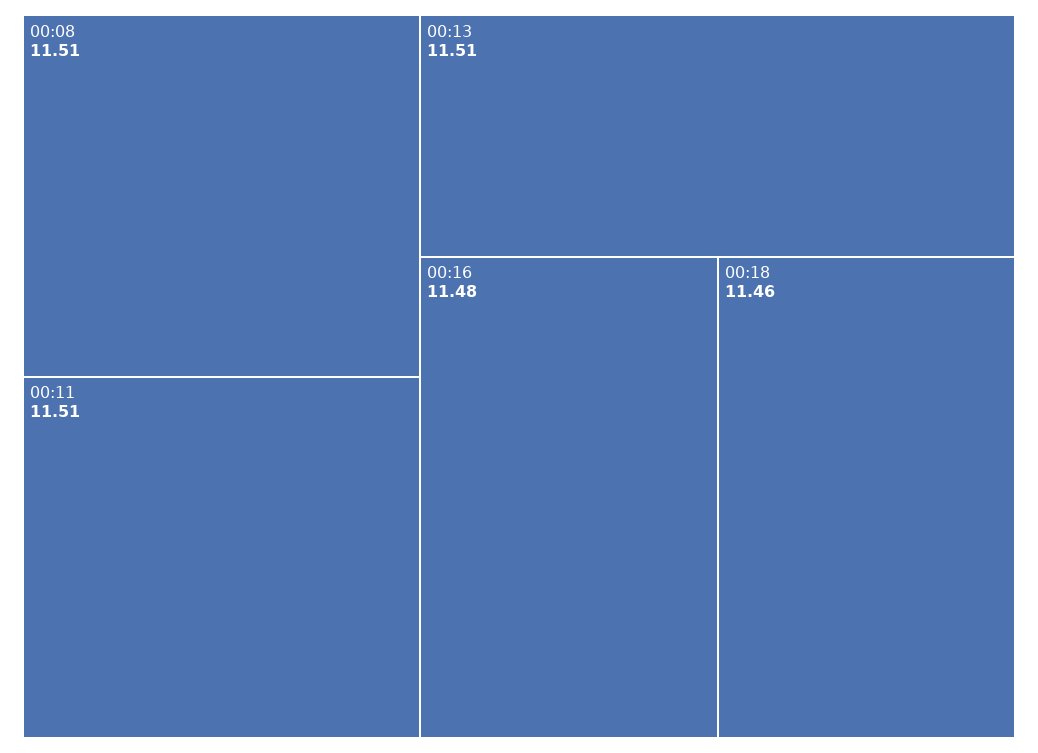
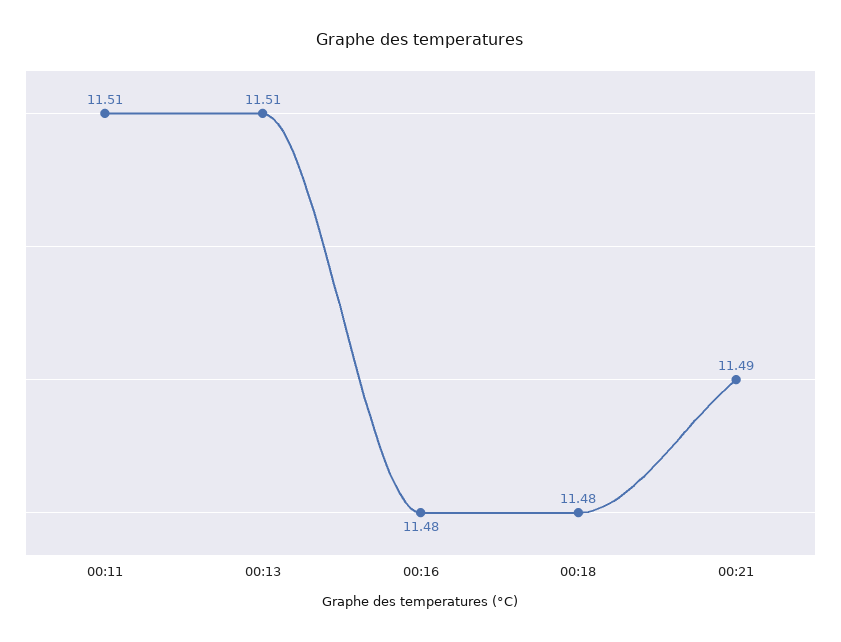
00:08: 11.51 -> none
00:18: 11.46 -> 11.48
00:21: none -> 11.49

